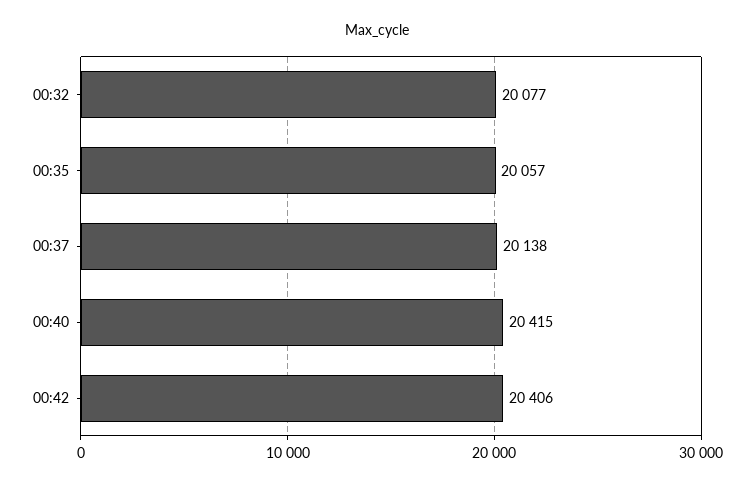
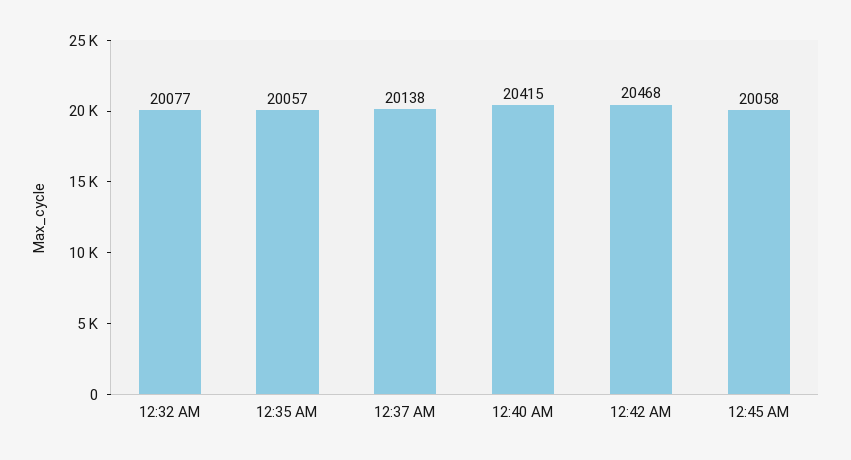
00:42: 20406 -> 20468
12:45 AM: none -> 20058

